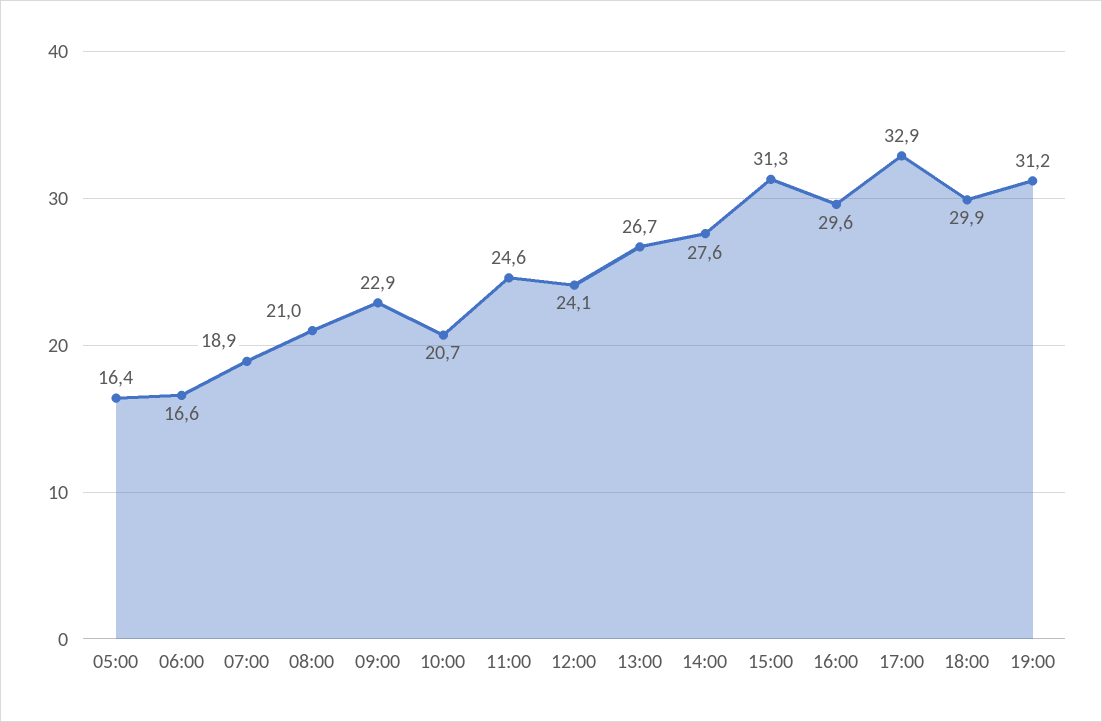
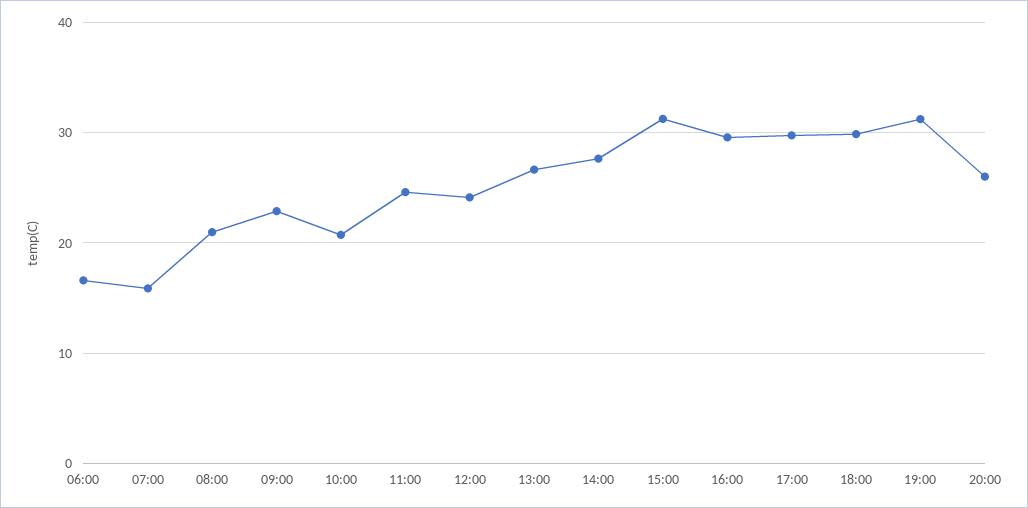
05:00: 16.4 -> none
07:00: 18.9 -> 16
17:00: 32.9 -> 30
20:00: none -> 26

